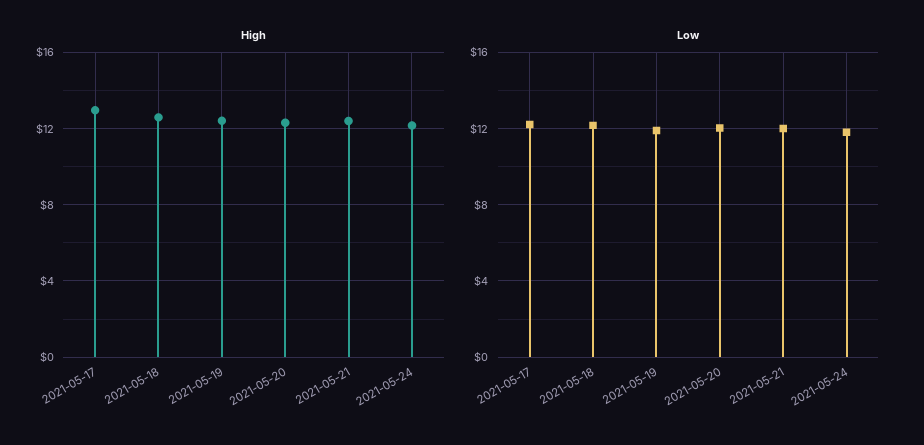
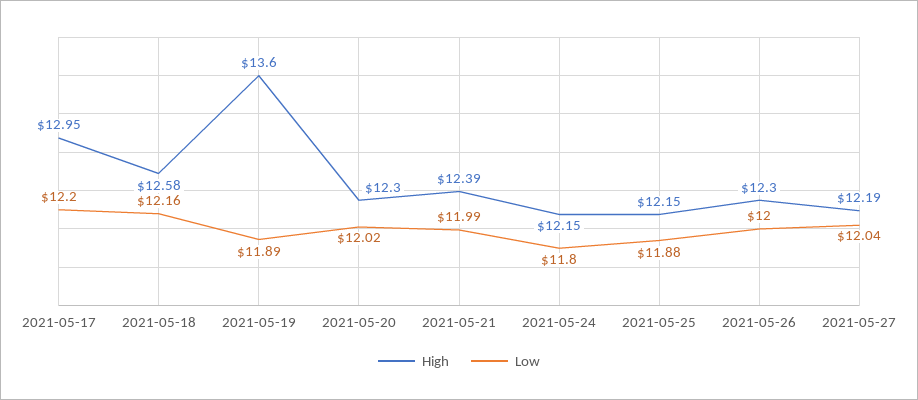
High, 2021-05-19: 12.5 -> 13.6
High, 2021-05-25: none -> 12.15
Low, 2021-05-25: none -> 11.88
High, 2021-05-26: none -> 12.3
Low, 2021-05-26: none -> 12
High, 2021-05-27: none -> 12.19
Low, 2021-05-27: none -> 12.04

